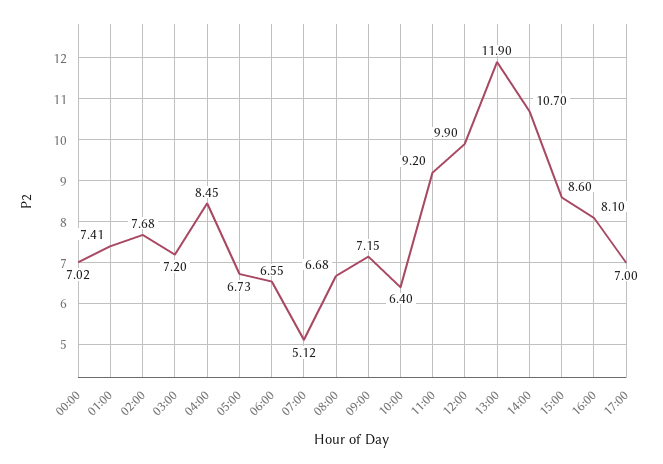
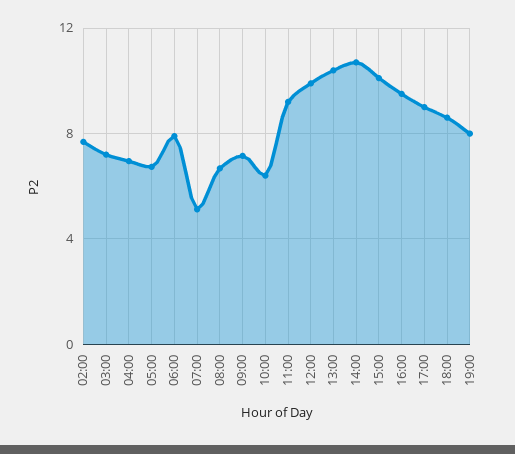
00:00: 7.02 -> none
01:00: 7.41 -> none
04:00: 8.45 -> 7
06:00: 6.55 -> 8
13:00: 11.9 -> 10.5
15:00: 8.6 -> 10
16:00: 8.1 -> 9.5
17:00: 7 -> 9
18:00: none -> 8.5
19:00: none -> 8

